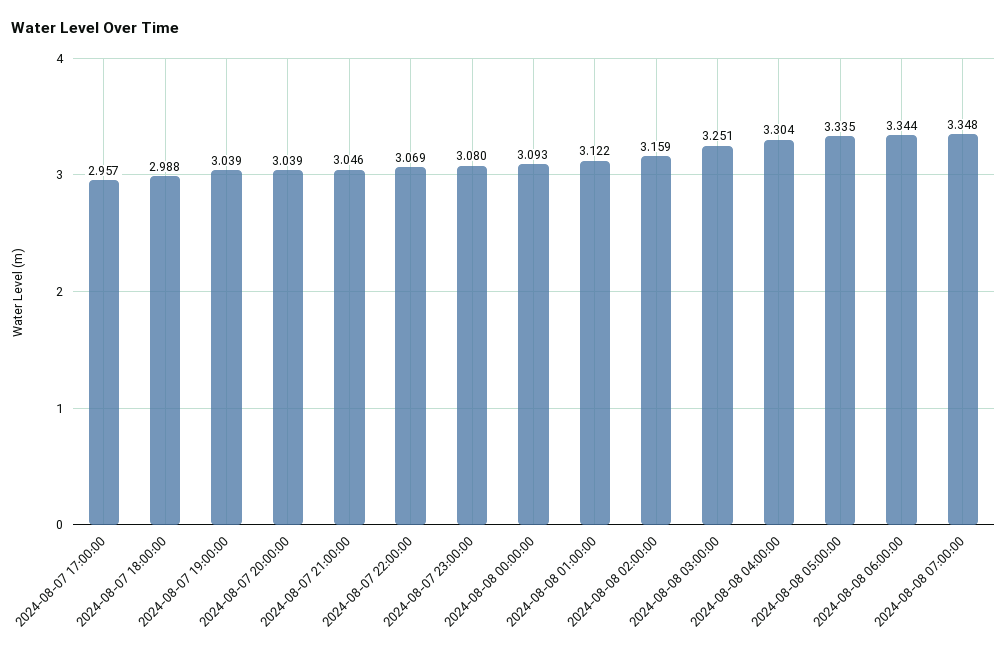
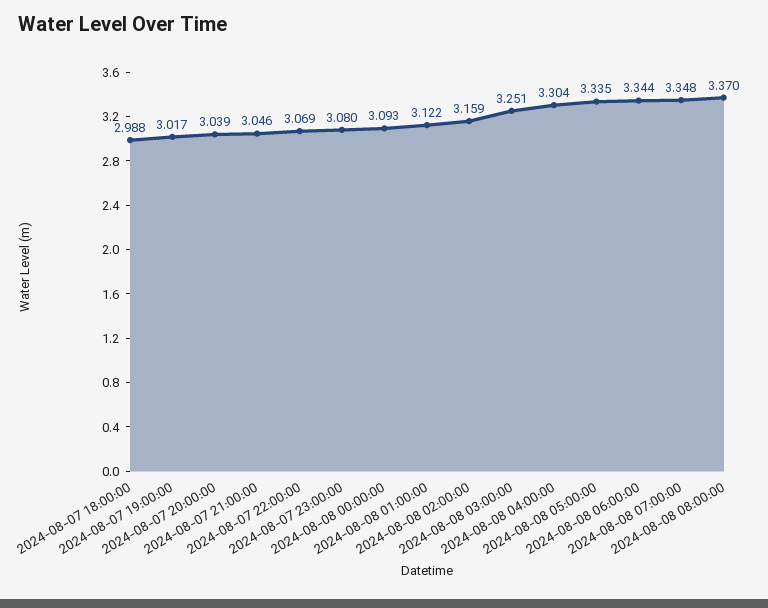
2024-08-07 17:00:00: 2.957 -> none
2024-08-07 19:00:00: 3.039 -> 3.017
2024-08-08 08:00:00: none -> 3.37

